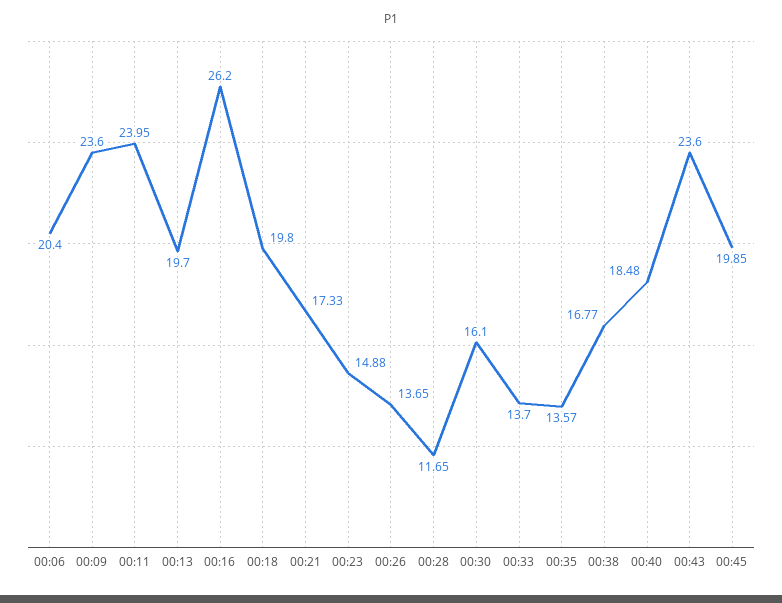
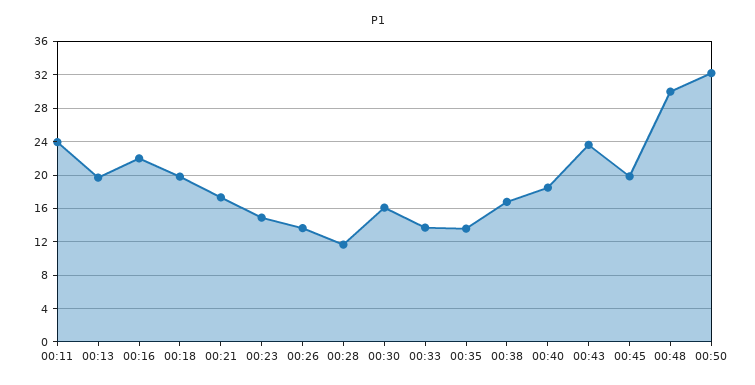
00:06: 20.4 -> none
00:09: 23.6 -> none
00:16: 26.2 -> 22
00:48: none -> 30
00:50: none -> 32

